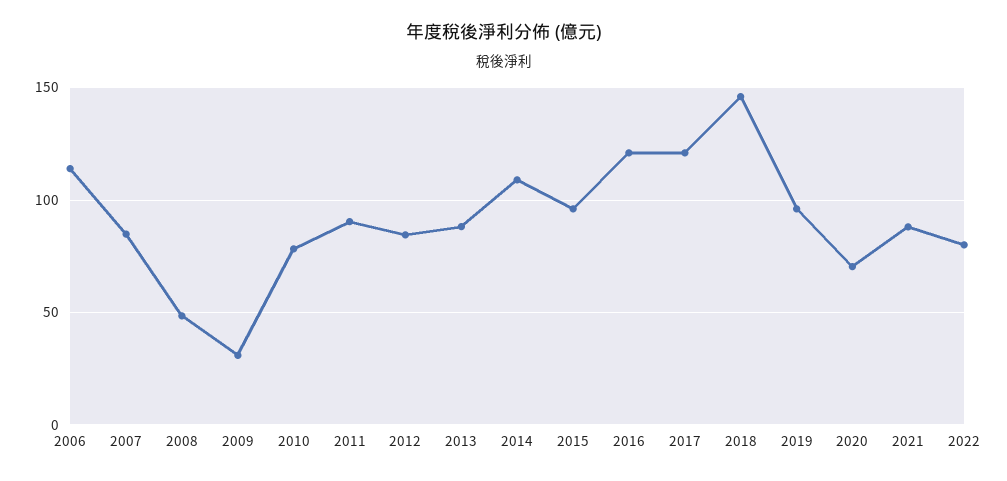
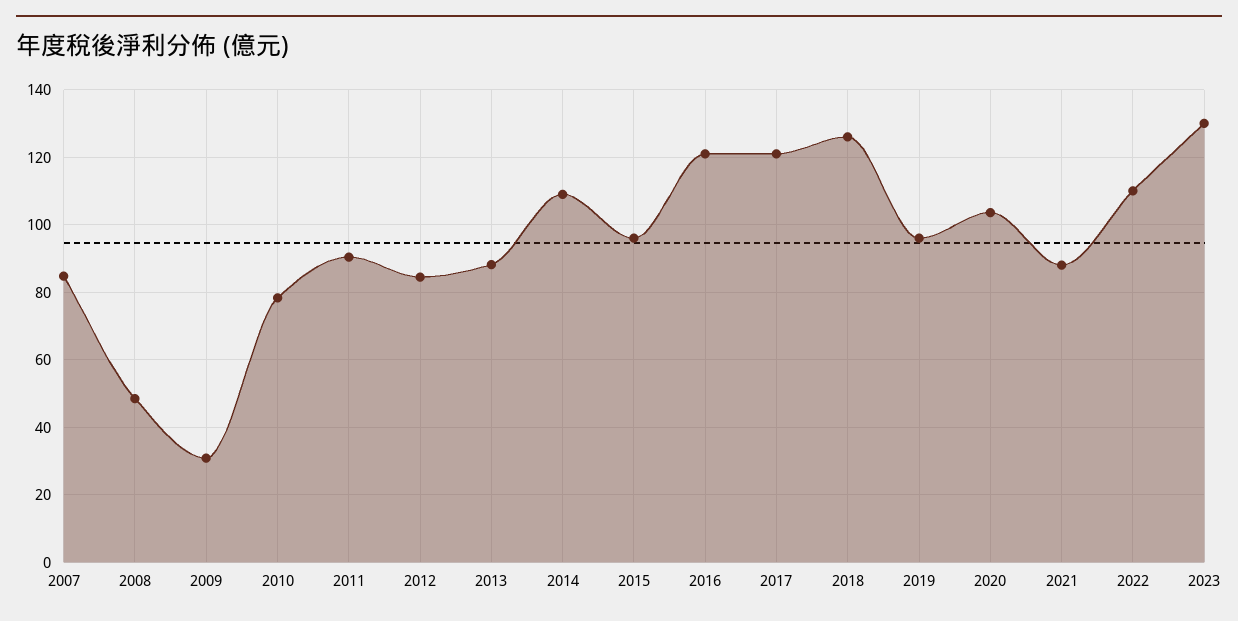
2006: 115 -> none
2018: 145 -> 126
2020: 70 -> 104
2022: 80 -> 110
2023: none -> 130

